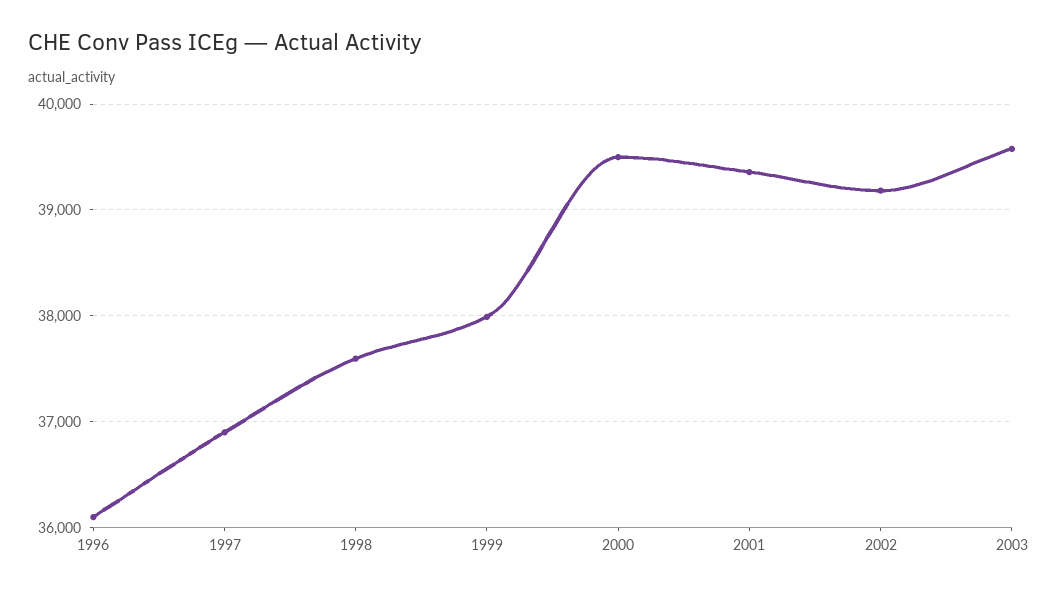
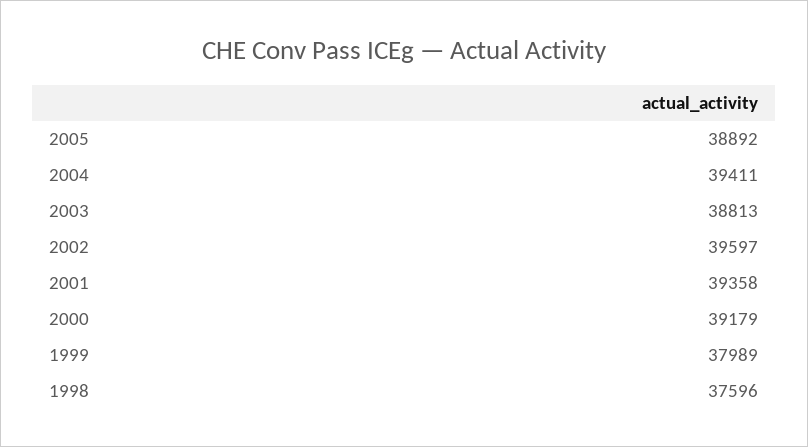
1996: 36100 -> none
1997: 36900 -> none
2000: 39500 -> 39179
2002: 39200 -> 39597
2003: 39600 -> 38813
2005: none -> 38892
2004: none -> 39411

